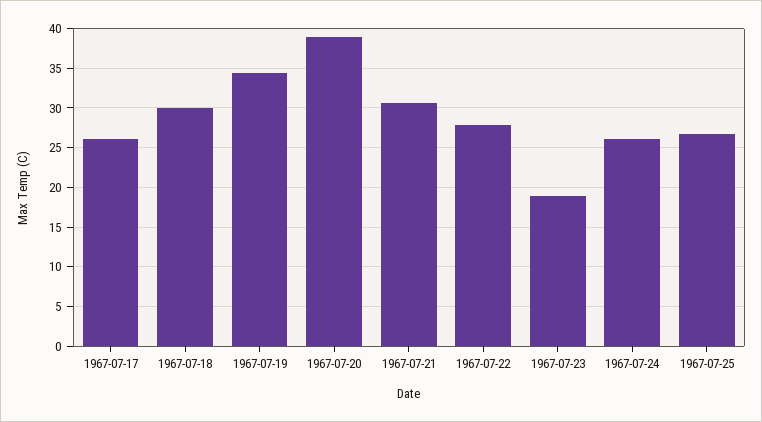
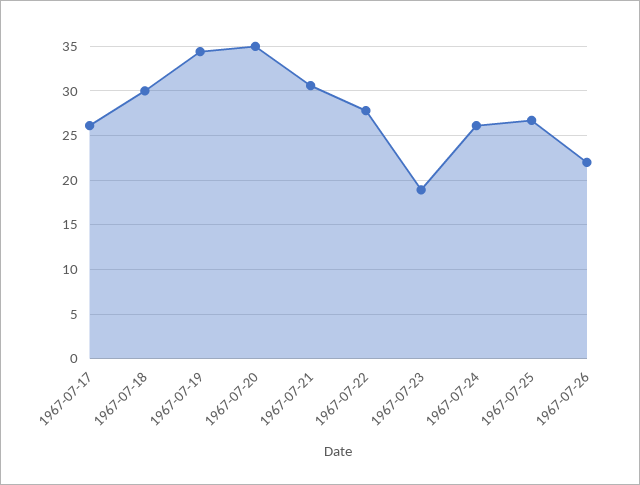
1967-07-20: 39 -> 35
1967-07-26: none -> 22

